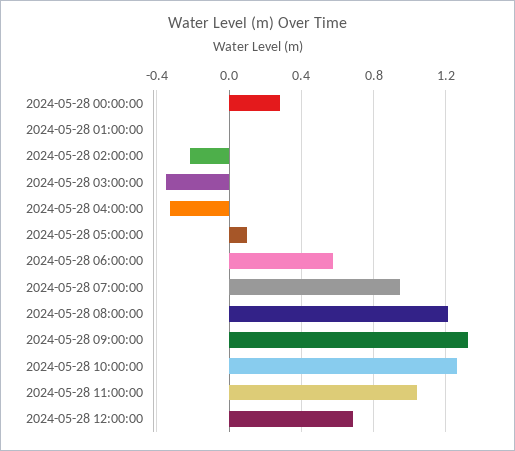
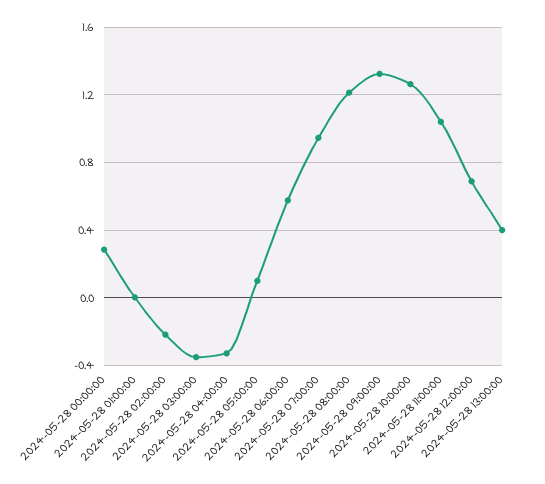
2024-05-28 13:00:00: none -> 0.4

